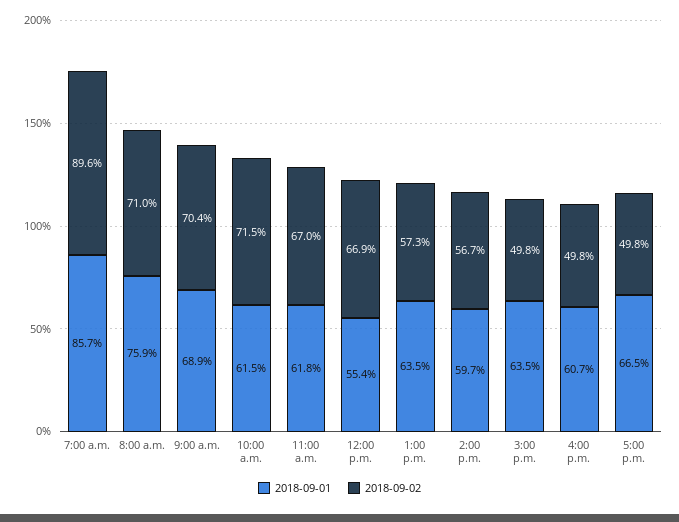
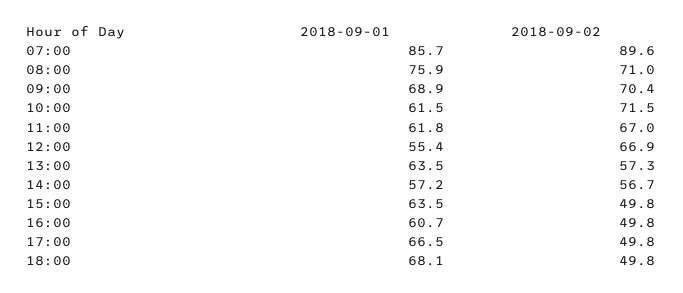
2018-09-01, 2:00 p.m.: 59.7 -> 57.2
2018-09-01, 18:00: none -> 68.1
2018-09-02, 18:00: none -> 49.8

